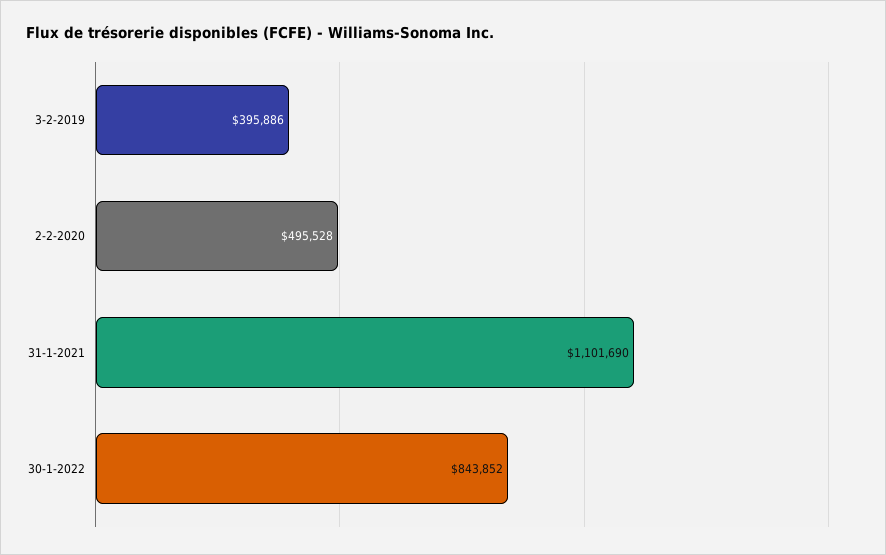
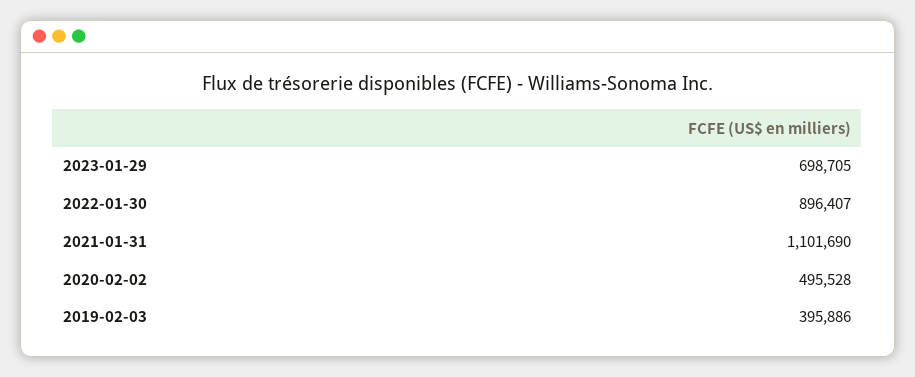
30-1-2022: 843852 -> 896407
2023-01-29: none -> 698705

